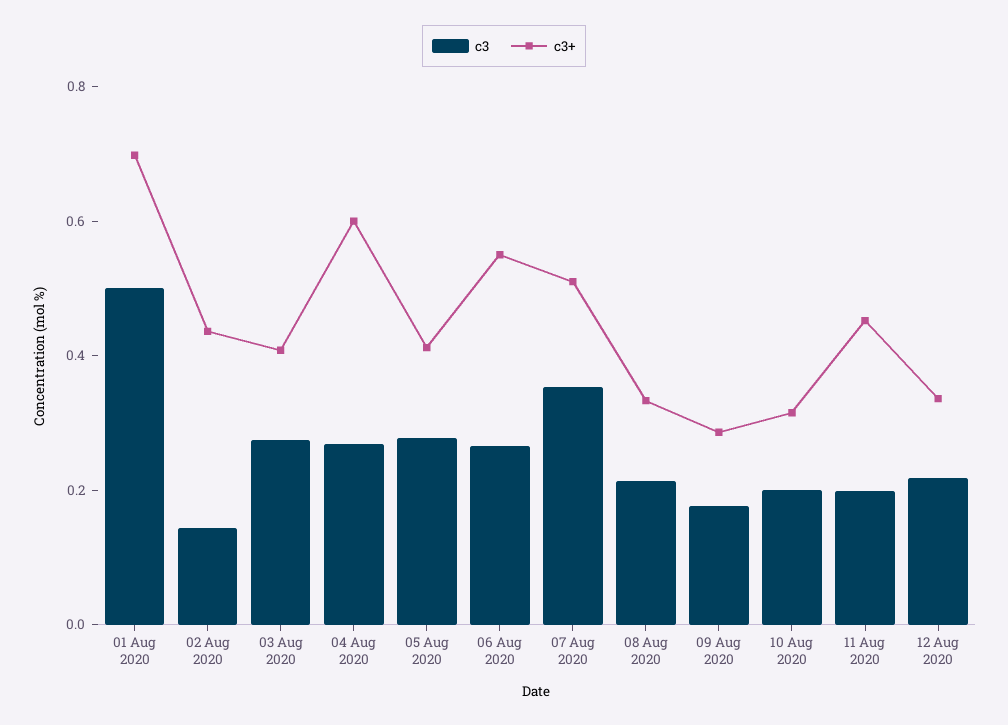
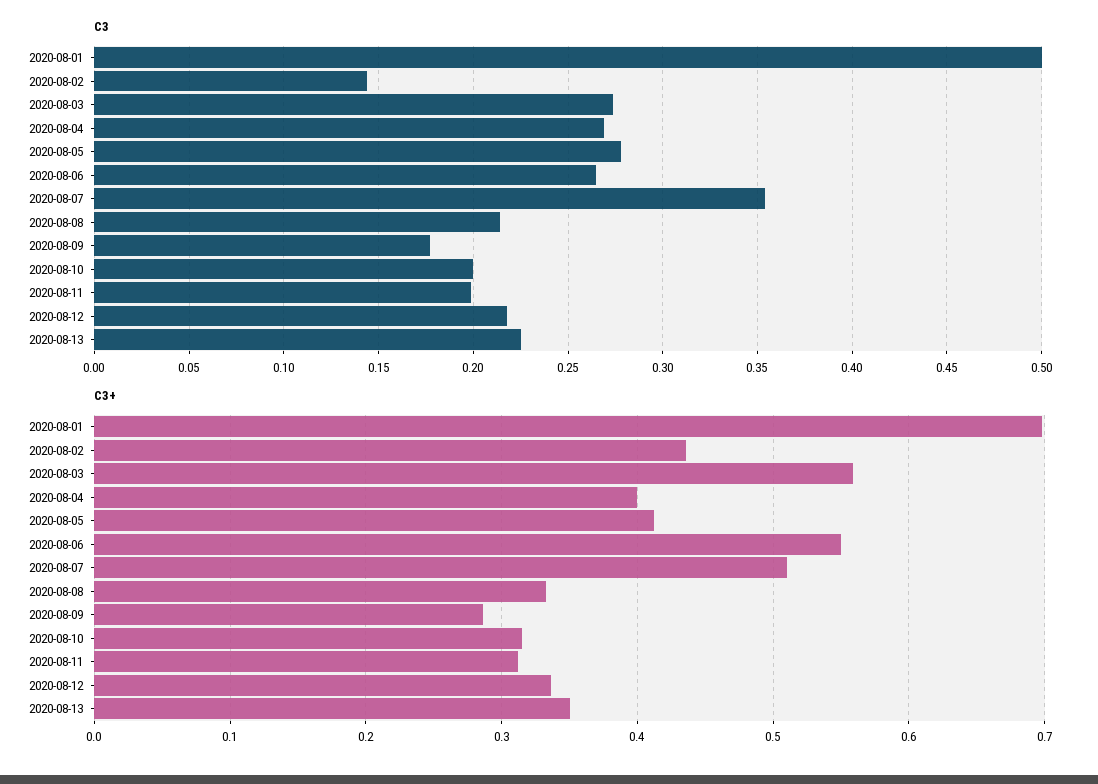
c3+, 03 Aug 2020: 0.4 -> 0.56
c3+, 04 Aug 2020: 0.6 -> 0.4
c3+, 11 Aug 2020: 0.45 -> 0.31
c3, 2020-08-13: none -> 0.225
c3+, 2020-08-13: none -> 0.35

